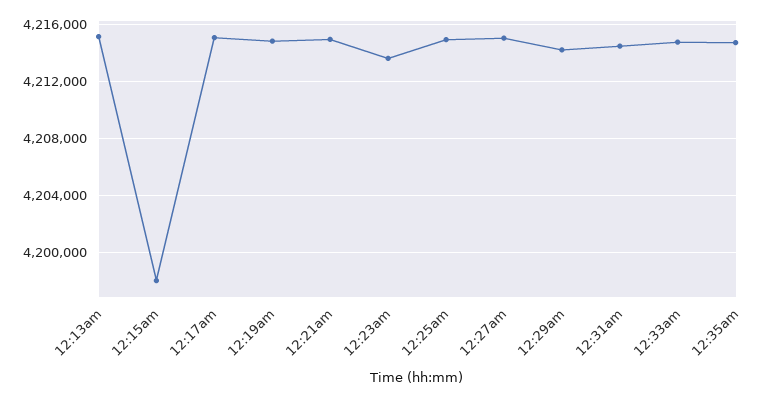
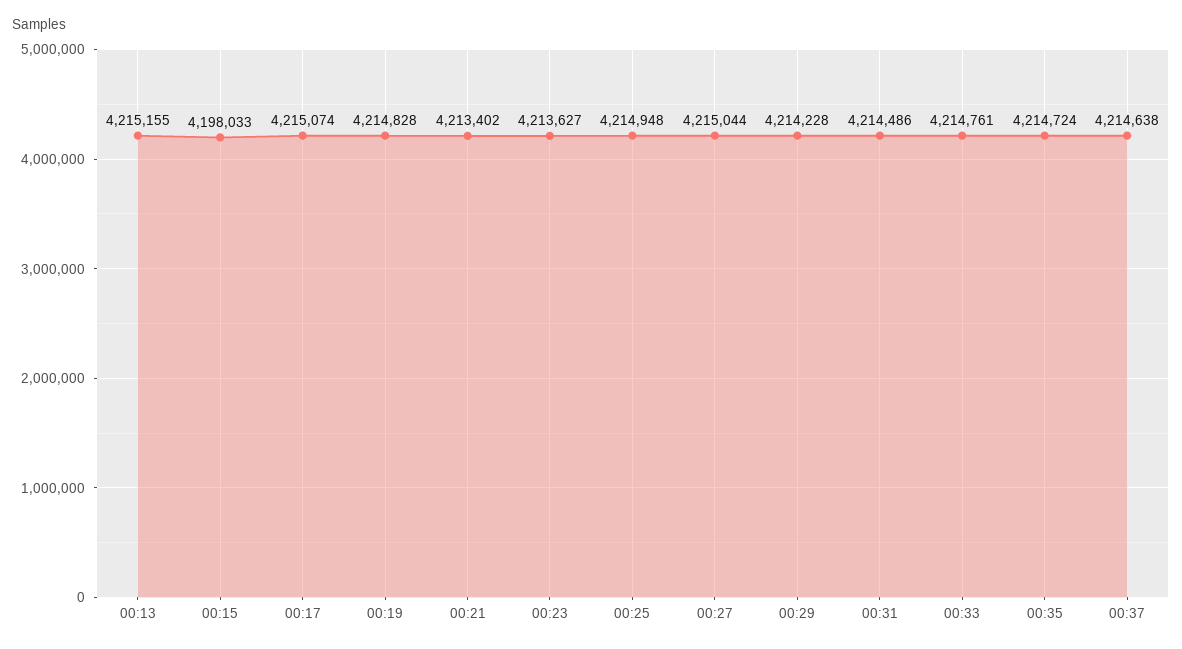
12:21am: 4215000 -> 4213402
00:37: none -> 4214638

